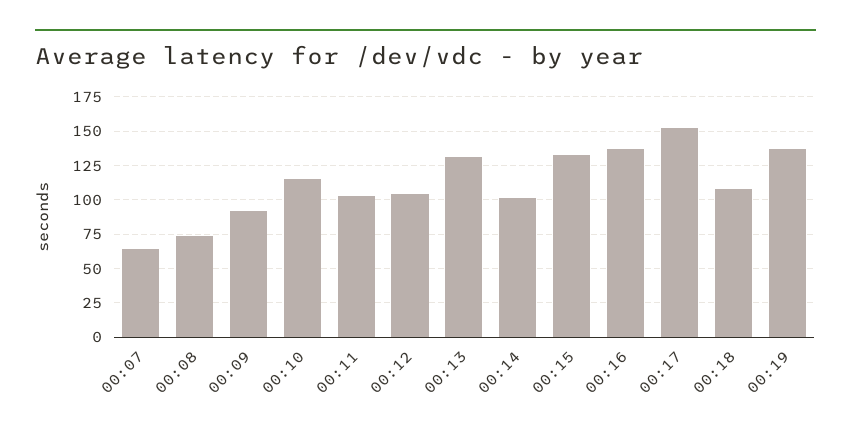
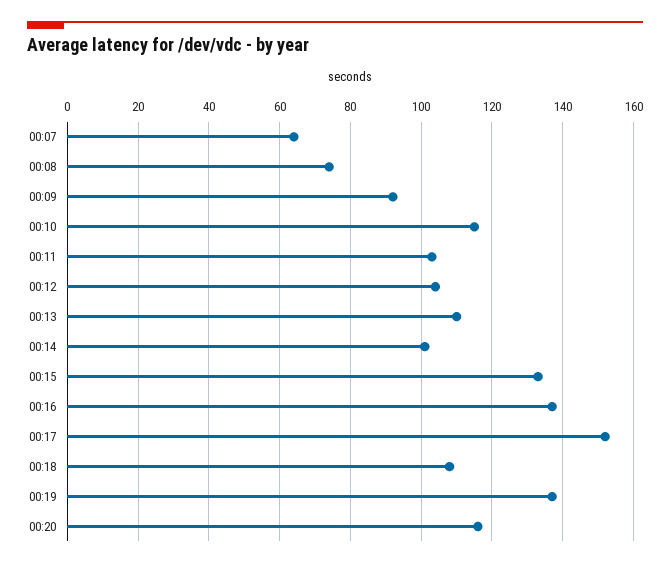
00:13: 130 -> 110
00:20: none -> 115

